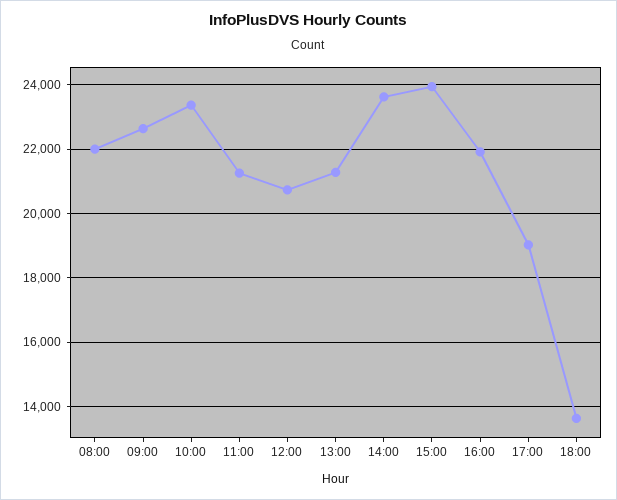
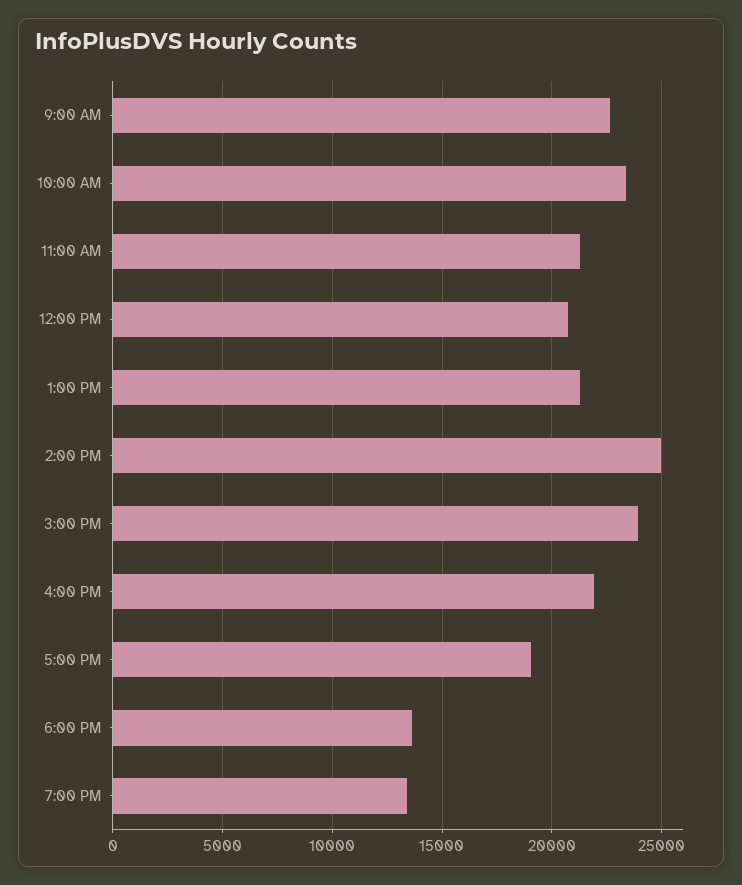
08:00: 22000 -> none
14:00: 23600 -> 25000
7:00 PM: none -> 13500

